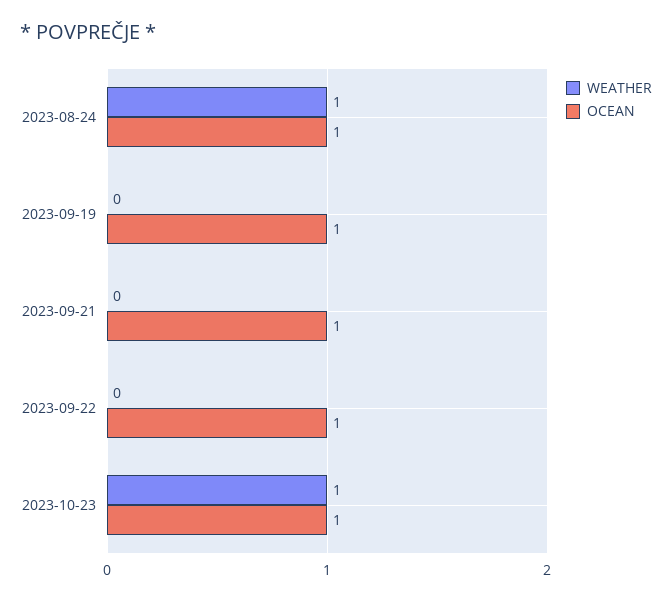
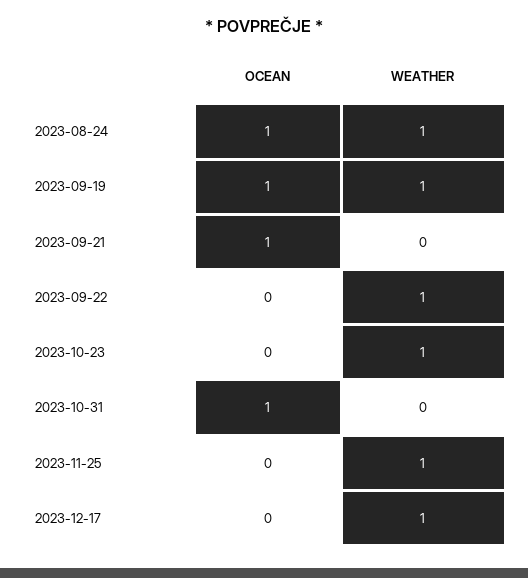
WEATHER, 2023-09-19: 0 -> 1
WEATHER, 2023-09-22: 0 -> 1
OCEAN, 2023-09-22: 1 -> 0
OCEAN, 2023-10-23: 1 -> 0
OCEAN, 2023-10-31: none -> 1
WEATHER, 2023-10-31: none -> 0
OCEAN, 2023-11-25: none -> 0
WEATHER, 2023-11-25: none -> 1
OCEAN, 2023-12-17: none -> 0
WEATHER, 2023-12-17: none -> 1

